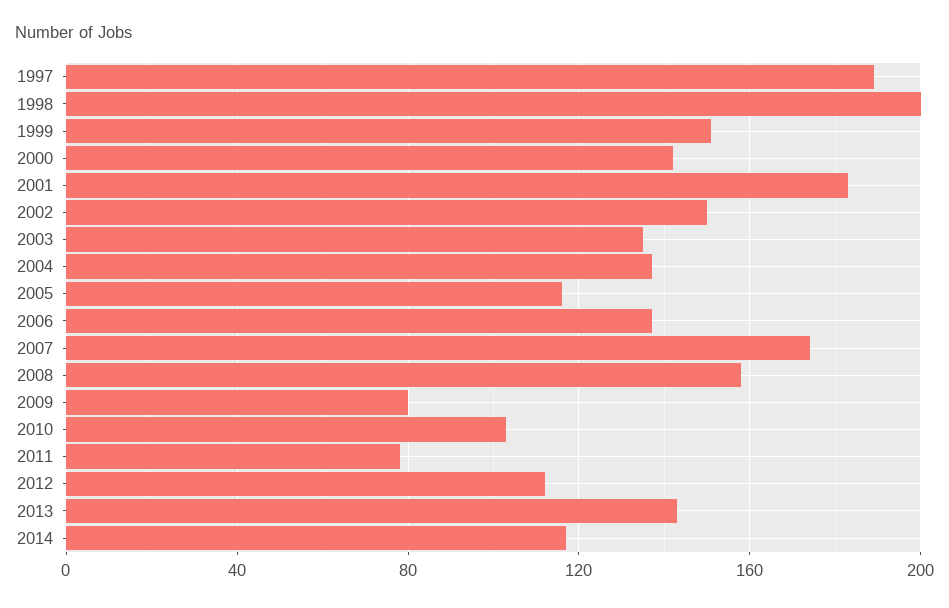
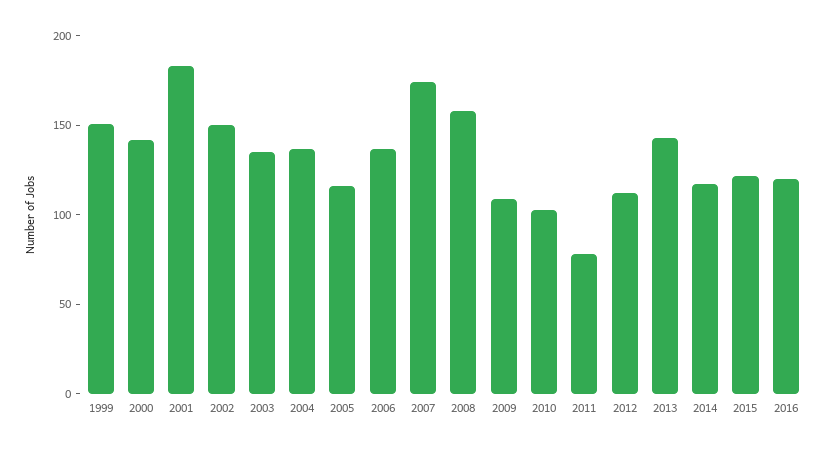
1997: 190 -> none
1998: 200 -> none
2009: 80 -> 110
2015: none -> 120
2016: none -> 120

